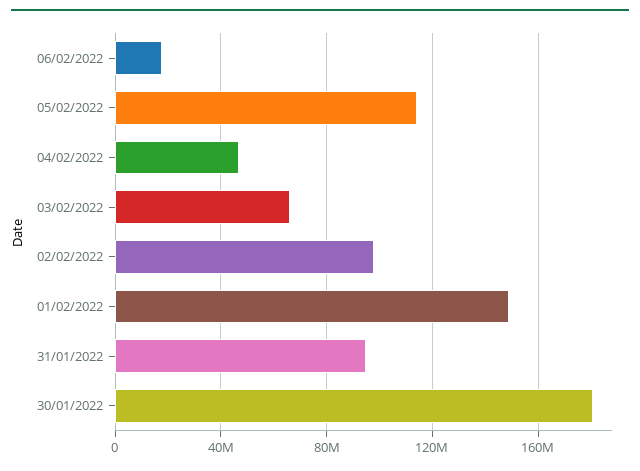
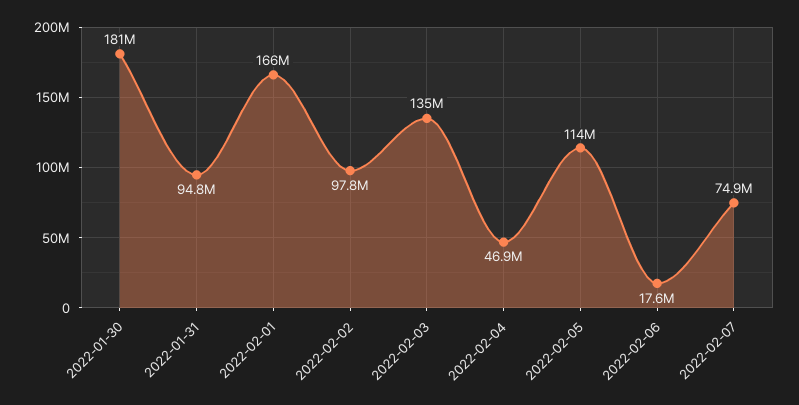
03/02/2022: 65000000 -> 135000000
01/02/2022: 150000000 -> 166000000
2022-02-07: none -> 74900000

